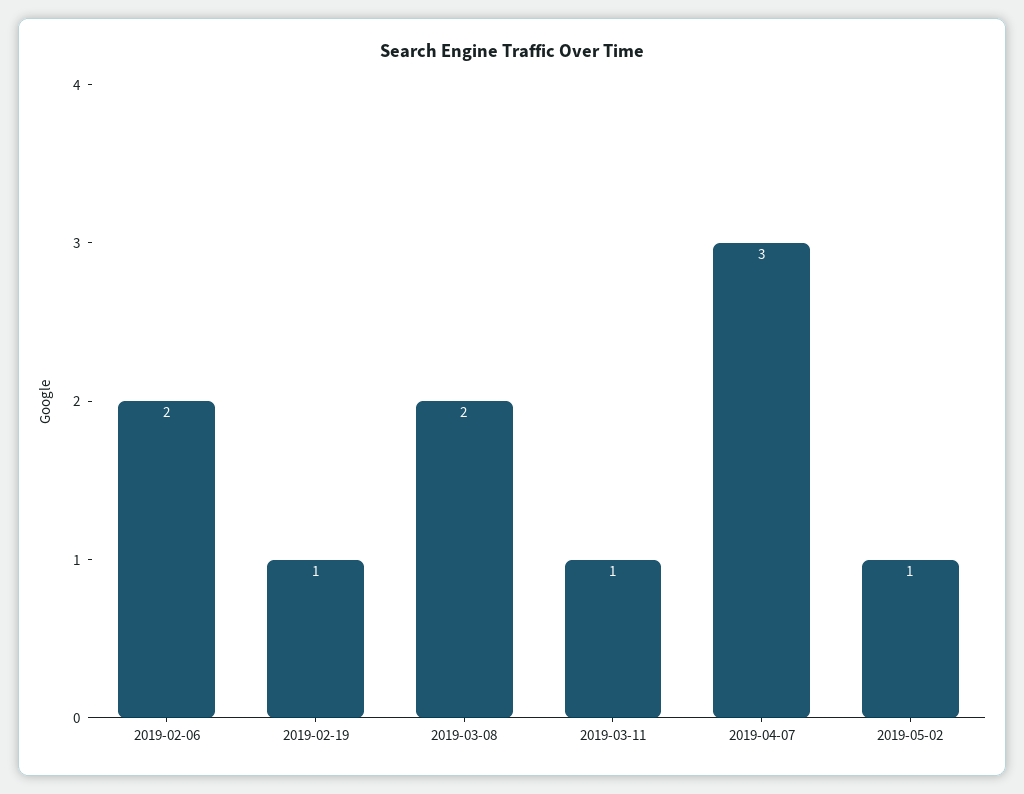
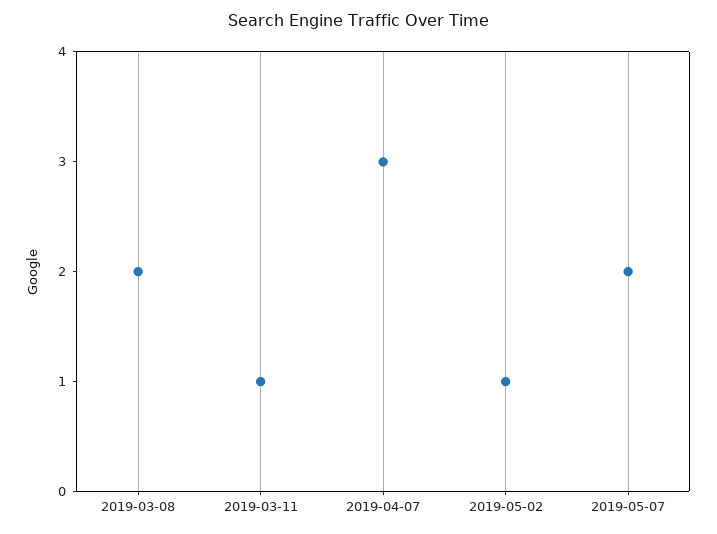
2019-02-06: 2 -> none
2019-02-19: 1 -> none
2019-05-07: none -> 2

